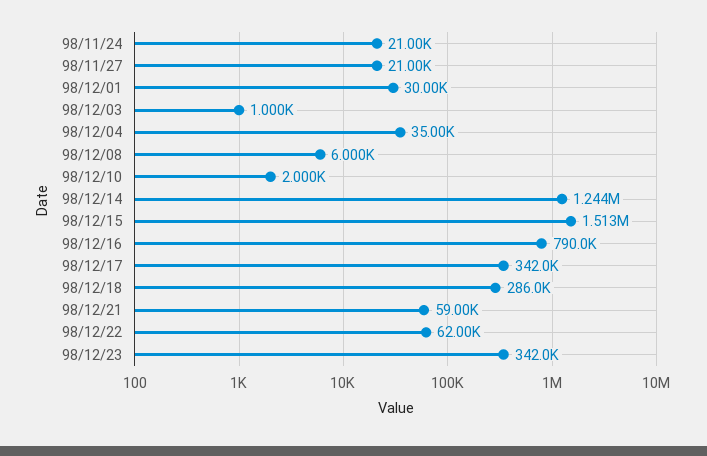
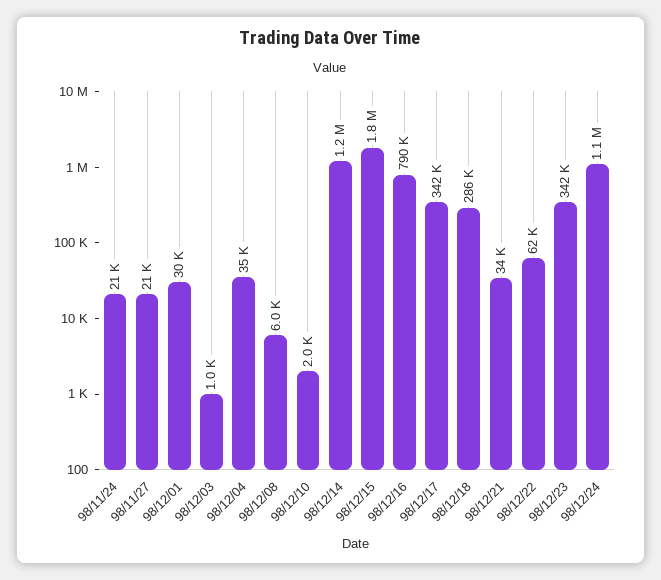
98/12/15: 1513000 -> 1800000
98/12/21: 59000 -> 34000
98/12/24: none -> 1100000

